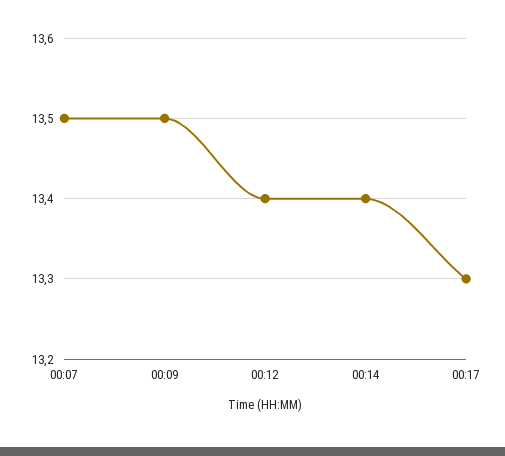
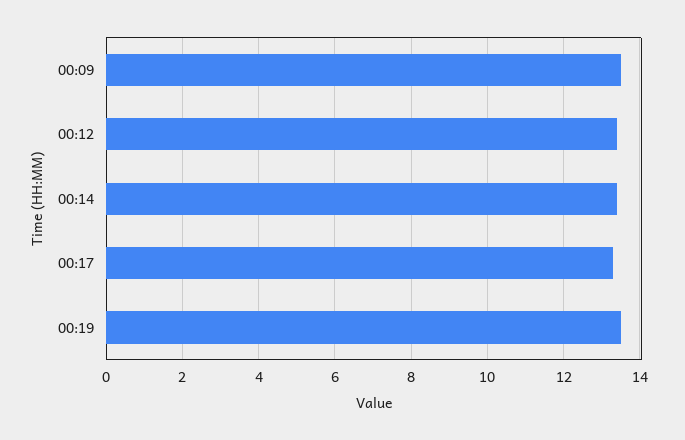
00:07: 13.5 -> none
00:19: none -> 13.5

